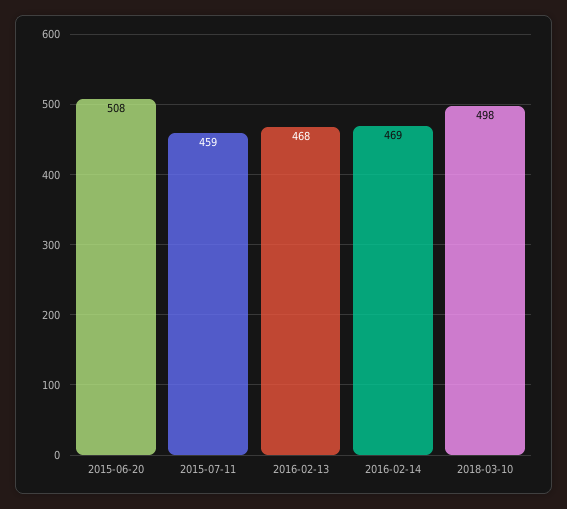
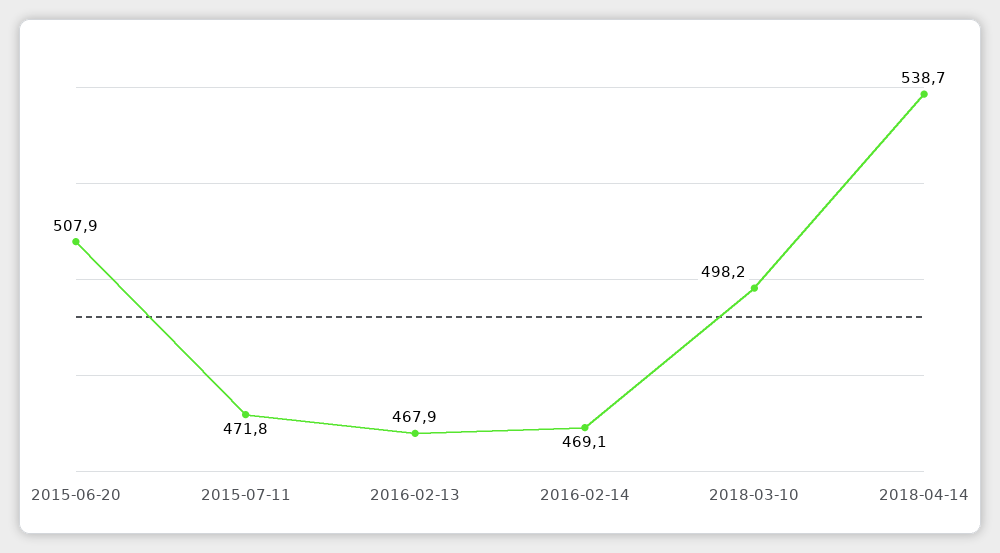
2015-07-11: 459 -> 471.8
2018-04-14: none -> 538.7

